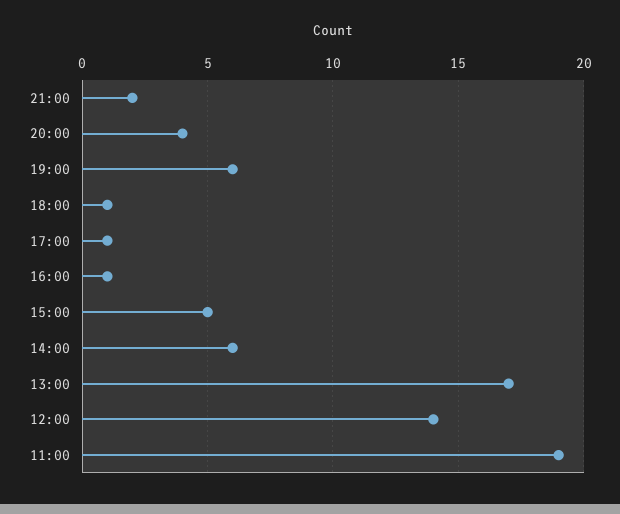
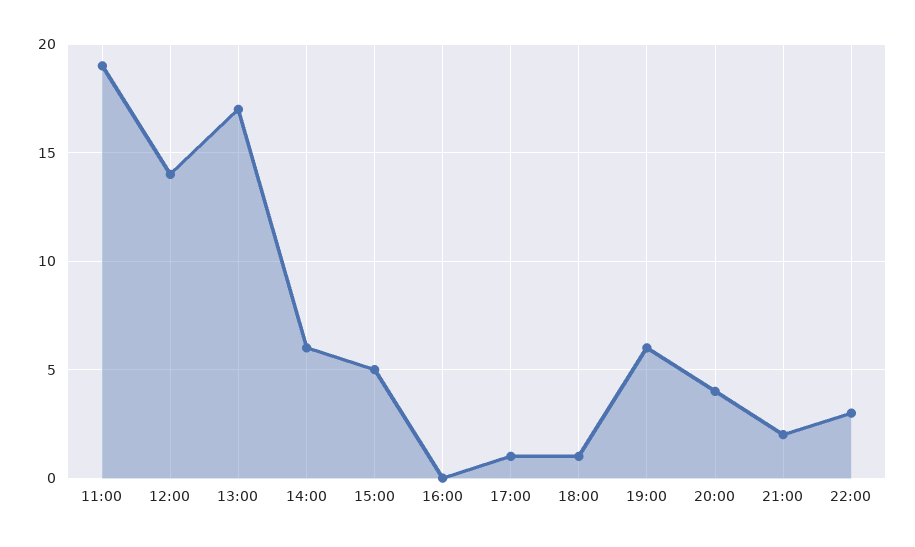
16:00: 1 -> 0
22:00: none -> 3

